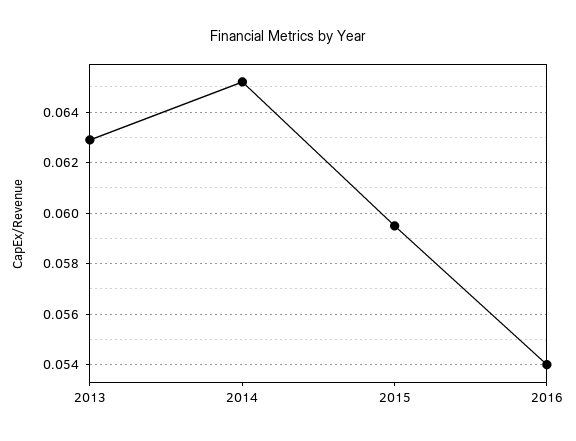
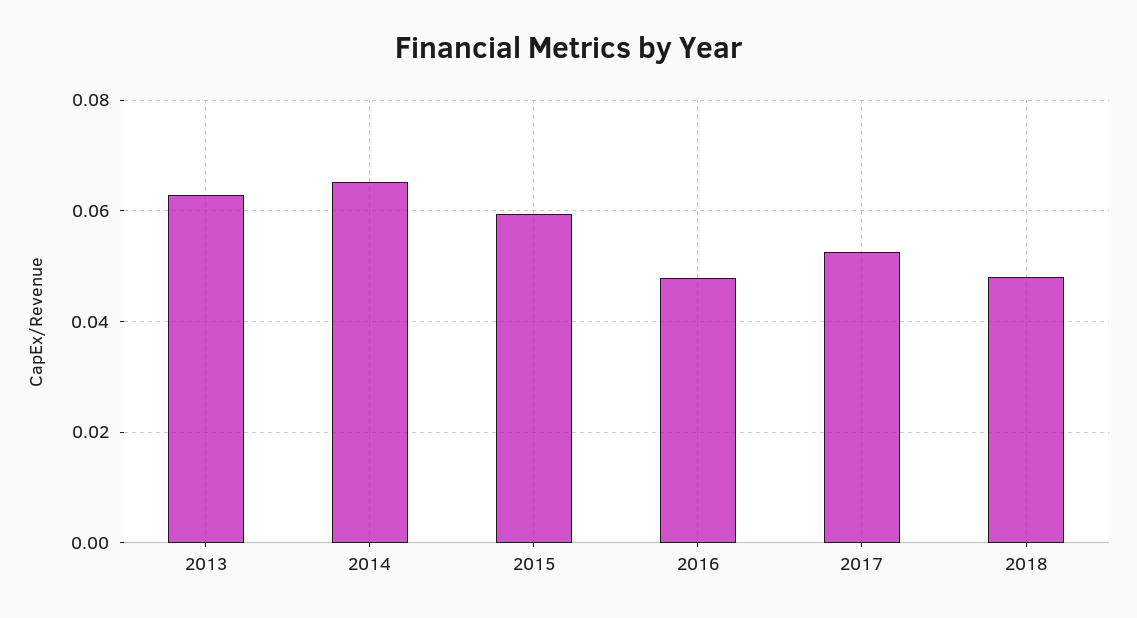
2016: 0.054 -> 0.048
2017: none -> 0.052
2018: none -> 0.048

